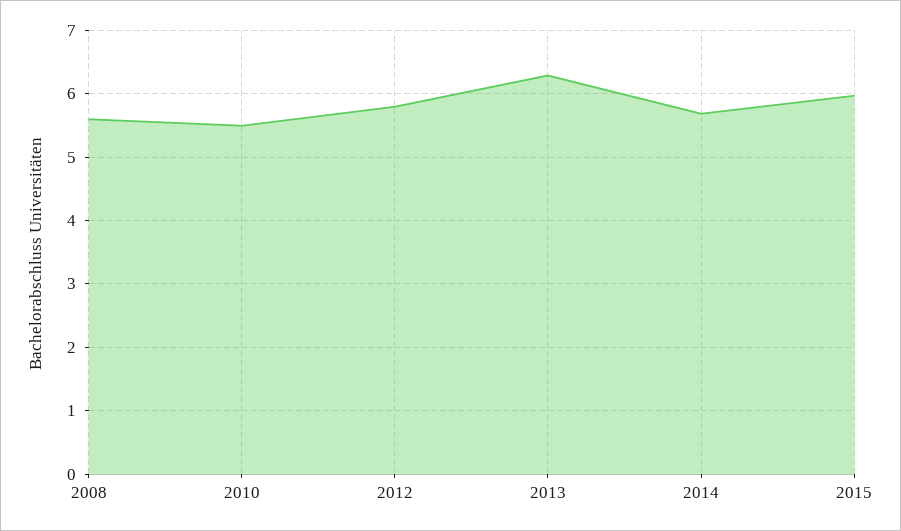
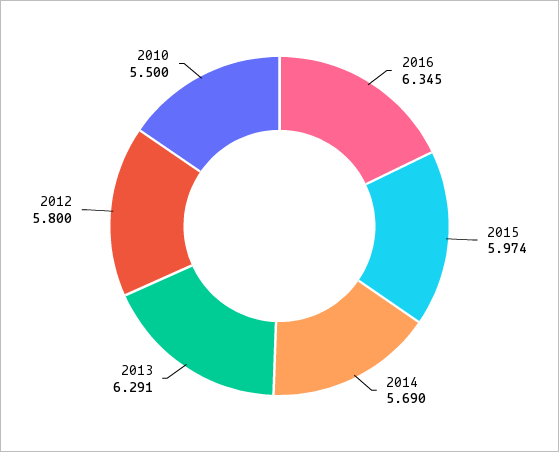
2008: 5.6 -> none
2016: none -> 6.345

